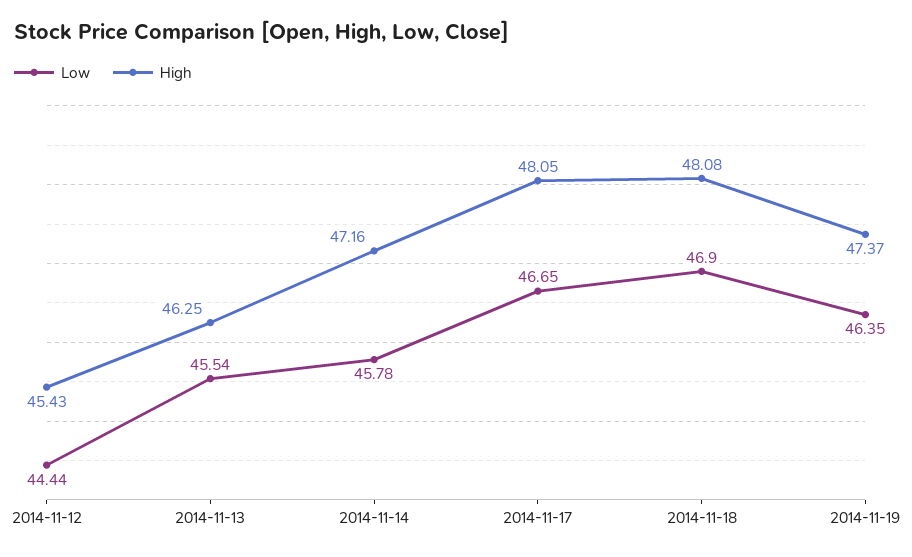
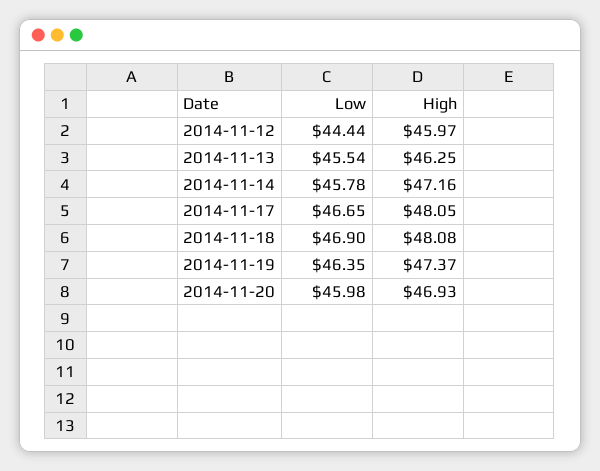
High, 2014-11-12: 45.43 -> 45.97
Low, 2014-11-20: none -> 45.98
High, 2014-11-20: none -> 46.93

